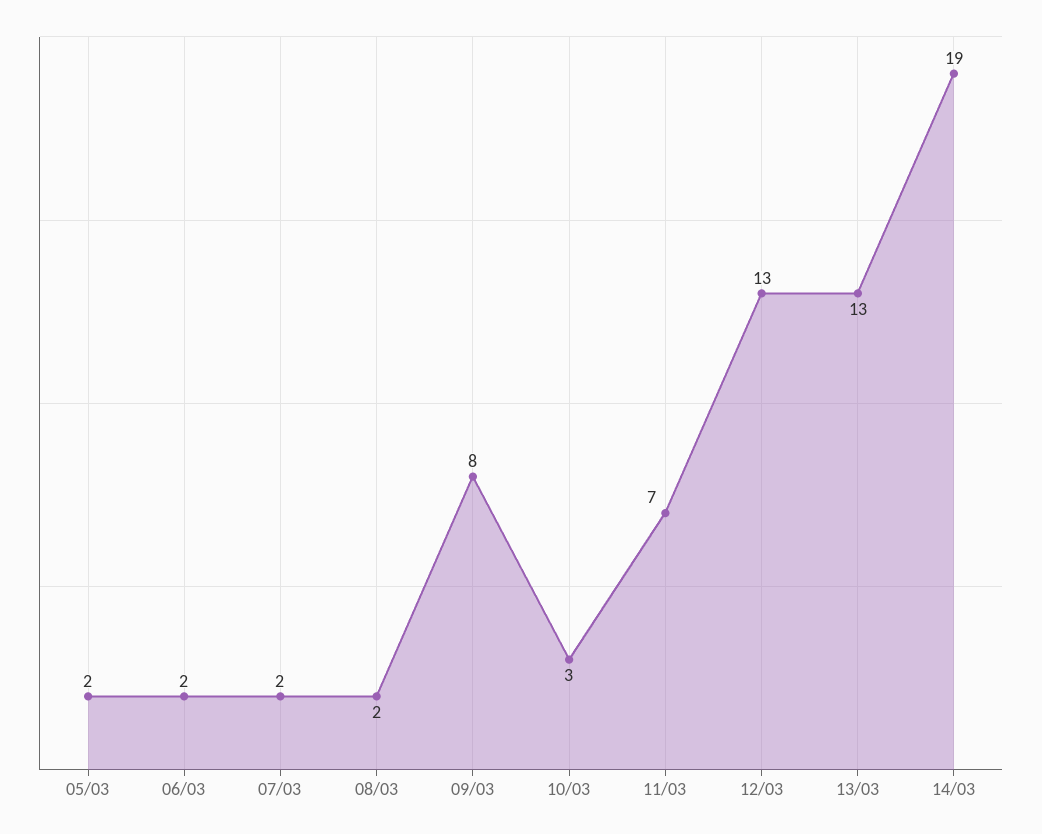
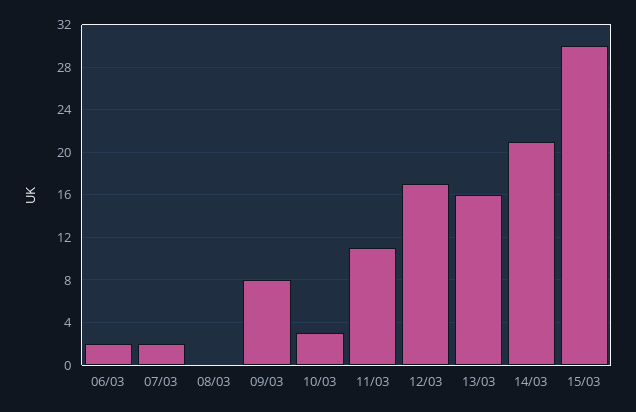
05/03: 2 -> none
08/03: 2 -> 0
11/03: 7 -> 11
12/03: 13 -> 17
13/03: 13 -> 16
14/03: 19 -> 21
15/03: none -> 30

